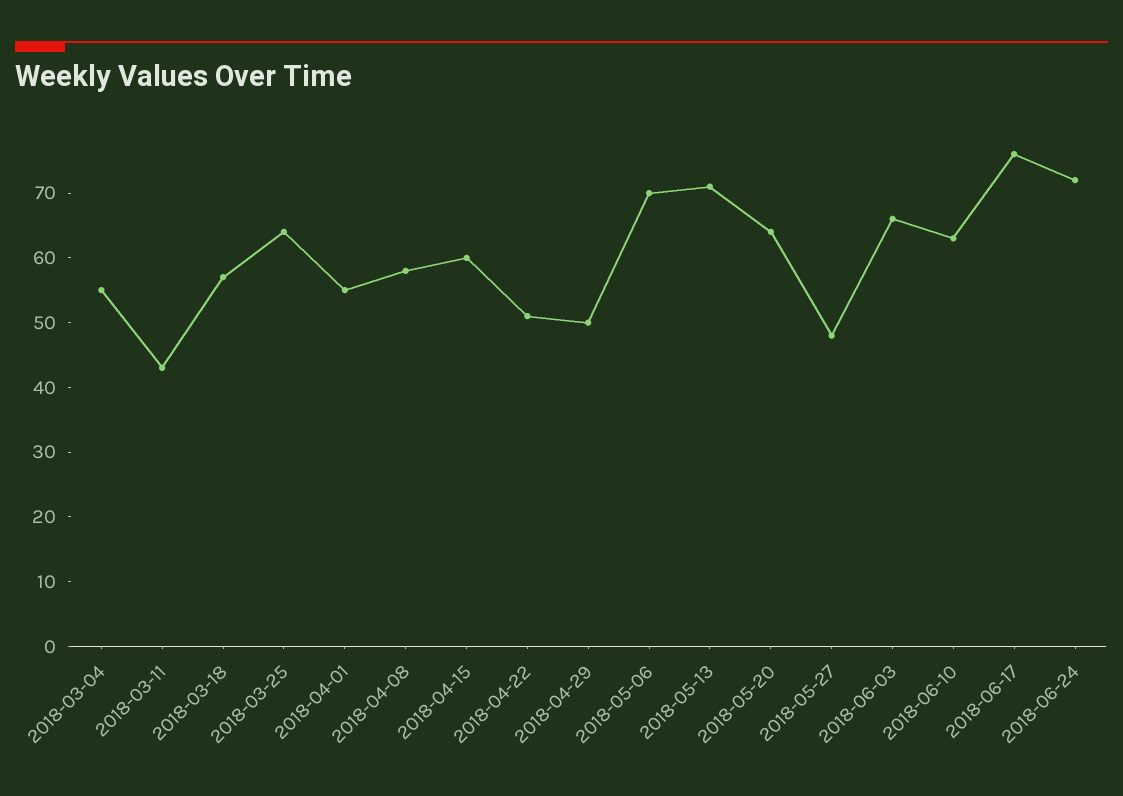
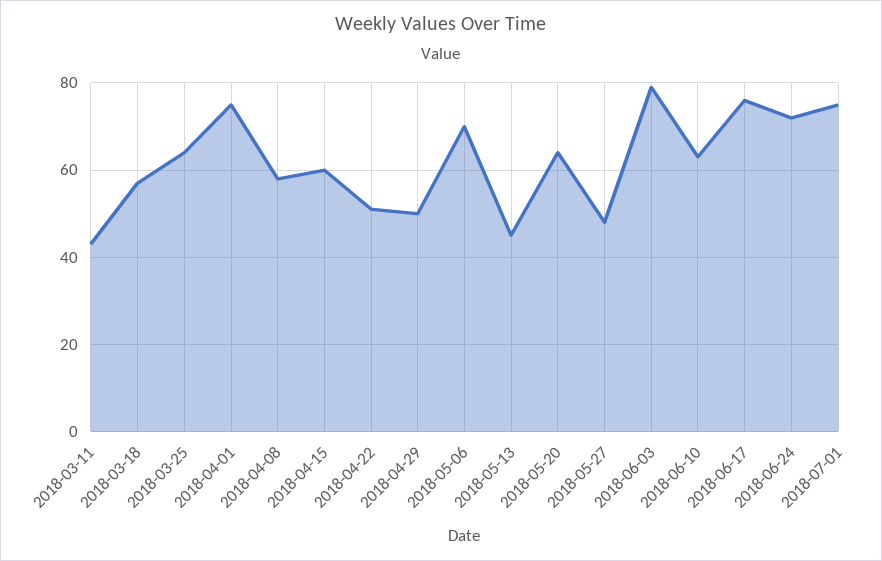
2018-03-04: 55 -> none
2018-04-01: 55 -> 75
2018-05-13: 70 -> 45
2018-06-03: 65 -> 80
2018-07-01: none -> 75

